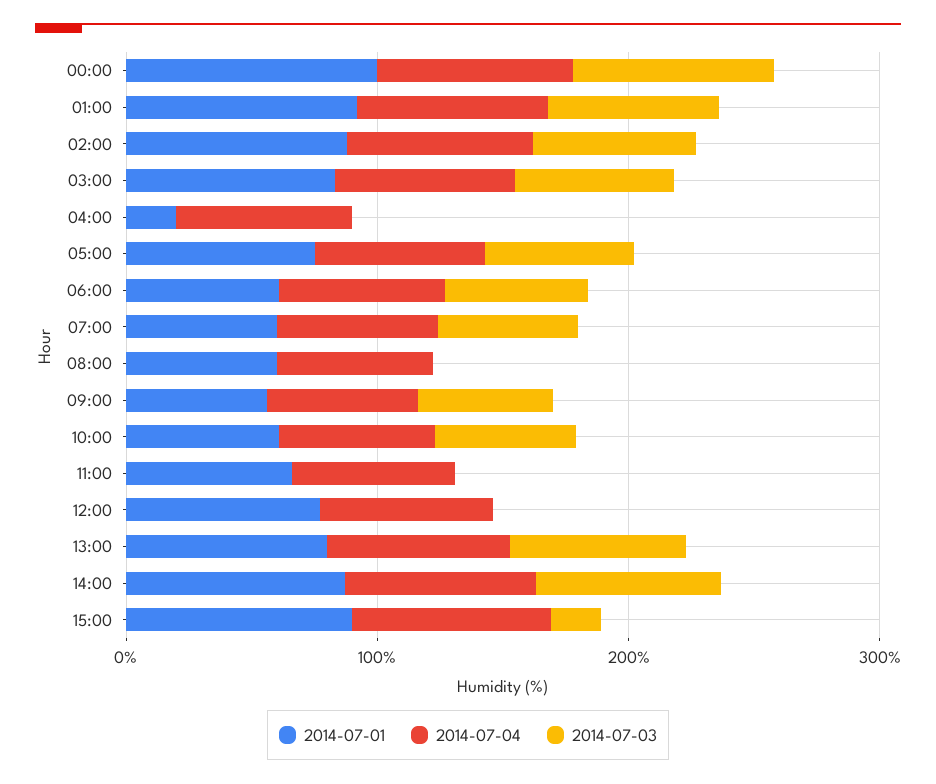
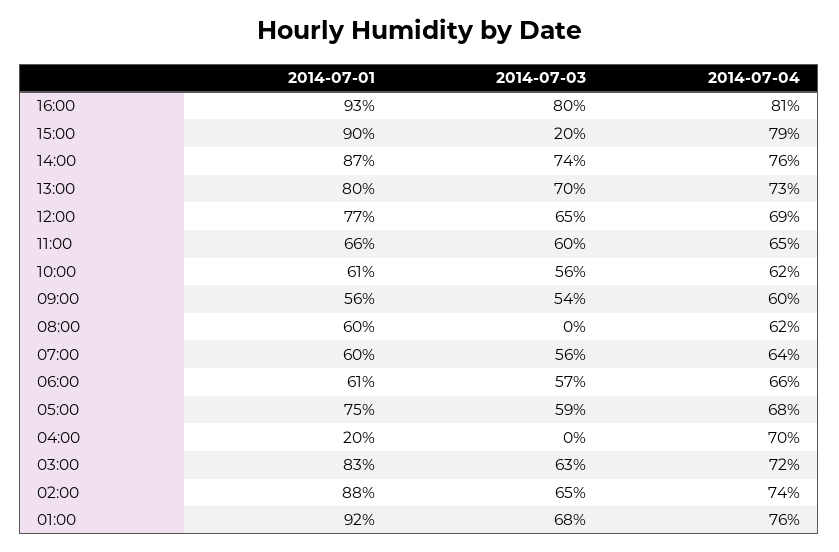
2014-07-01, 00:00: 100 -> none
2014-07-04, 00:00: 80 -> none
2014-07-03, 00:00: 80 -> none
2014-07-03, 11:00: 0 -> 60
2014-07-03, 12:00: 0 -> 65
2014-07-01, 16:00: none -> 93
2014-07-03, 16:00: none -> 80
2014-07-04, 16:00: none -> 81

